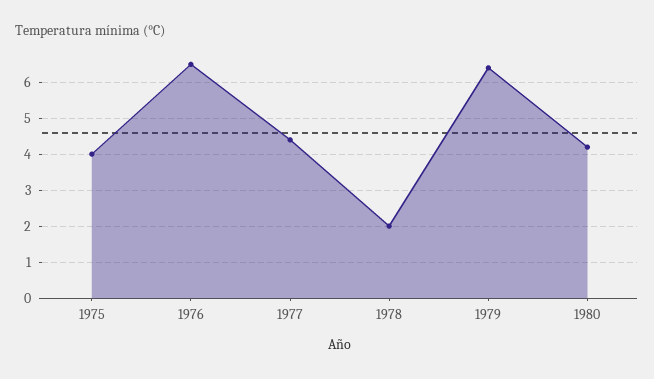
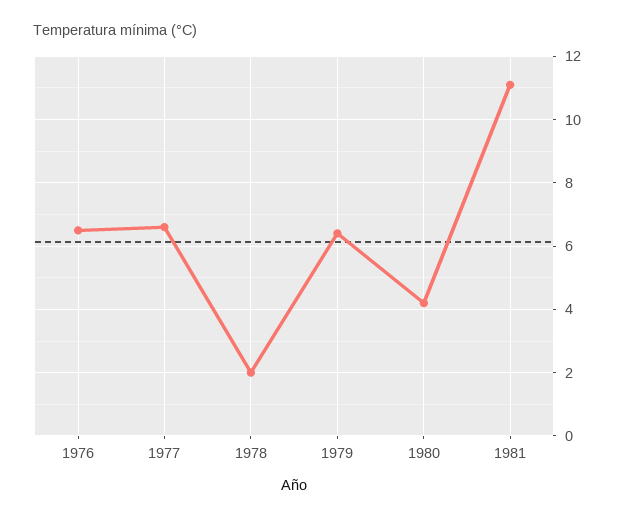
1975: 4 -> none
1977: 4.5 -> 6.5
1981: none -> 11

